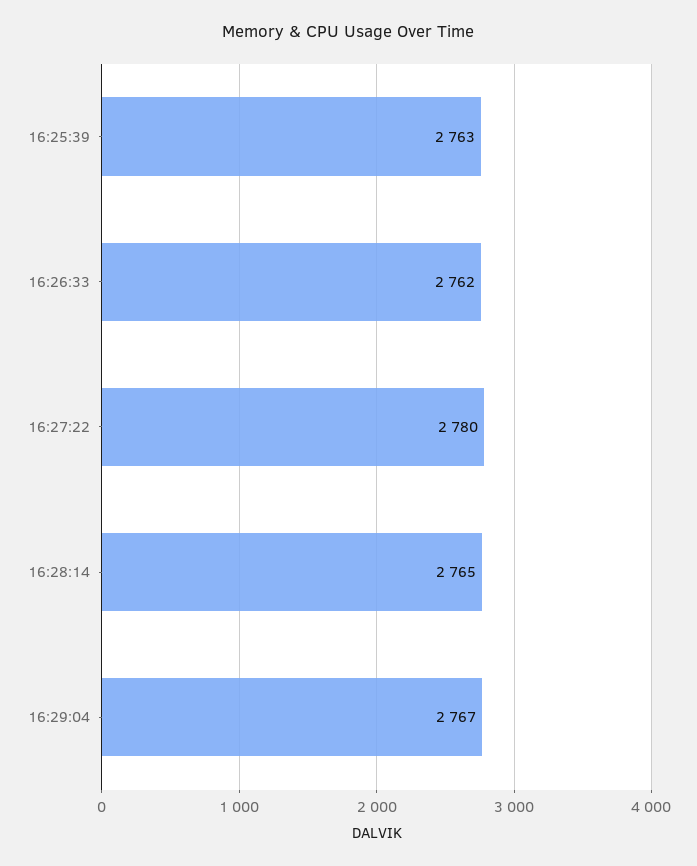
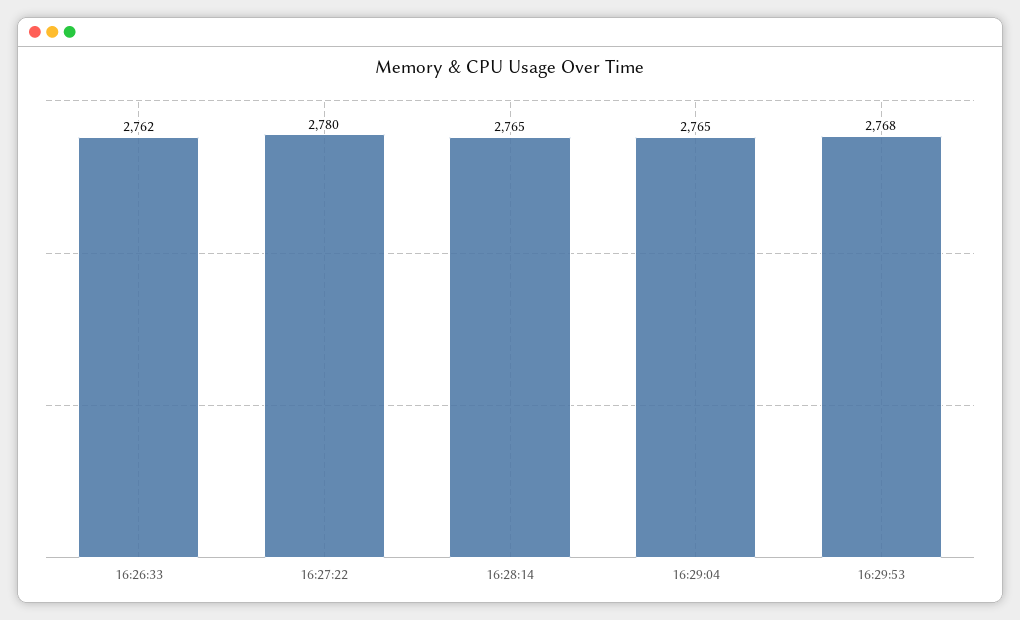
16:25:39: 2763 -> none
16:29:04: 2767 -> 2765
16:29:53: none -> 2768

